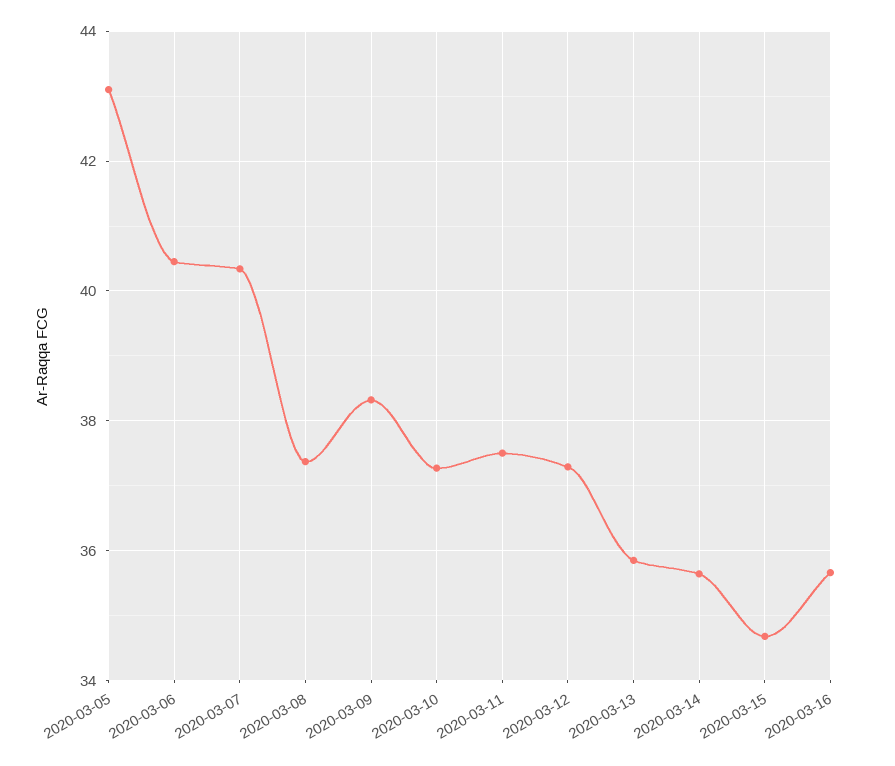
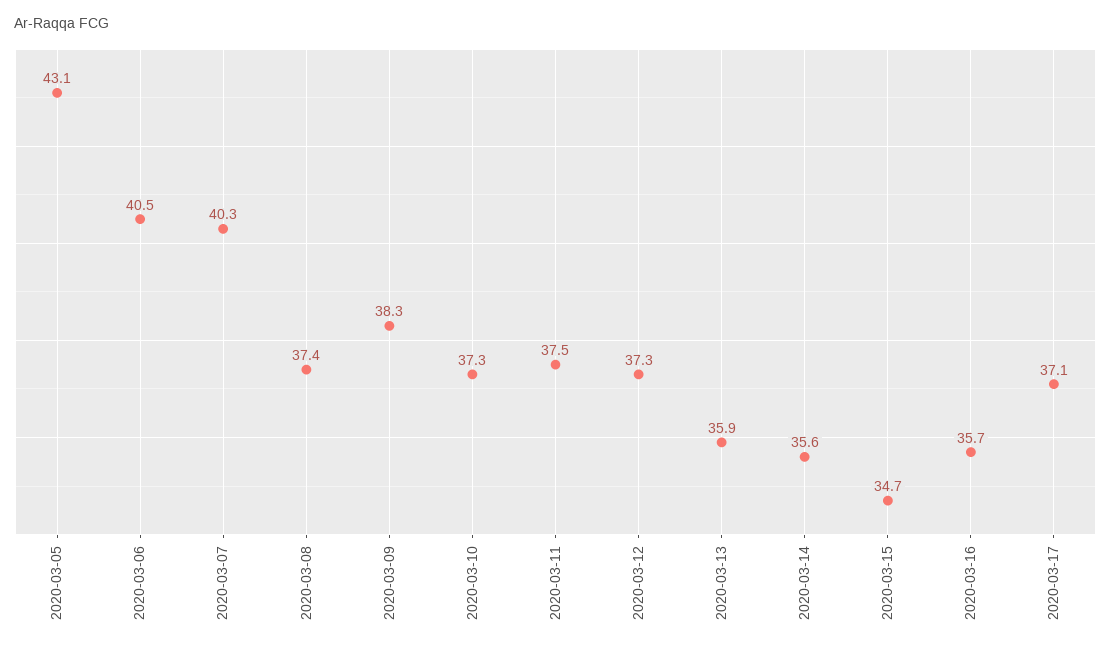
2020-03-17: none -> 37.1

